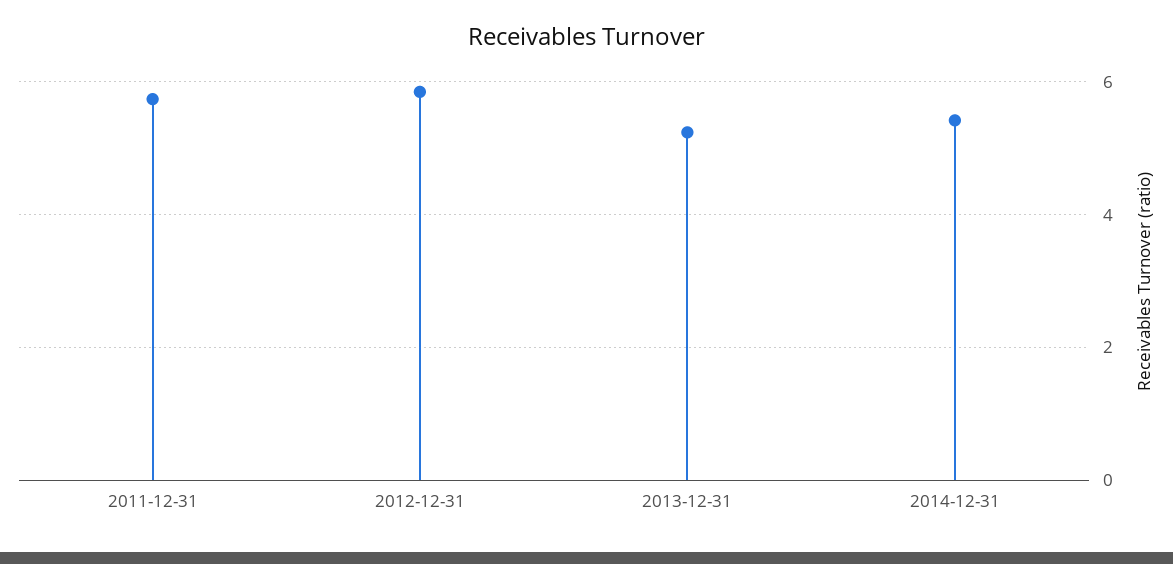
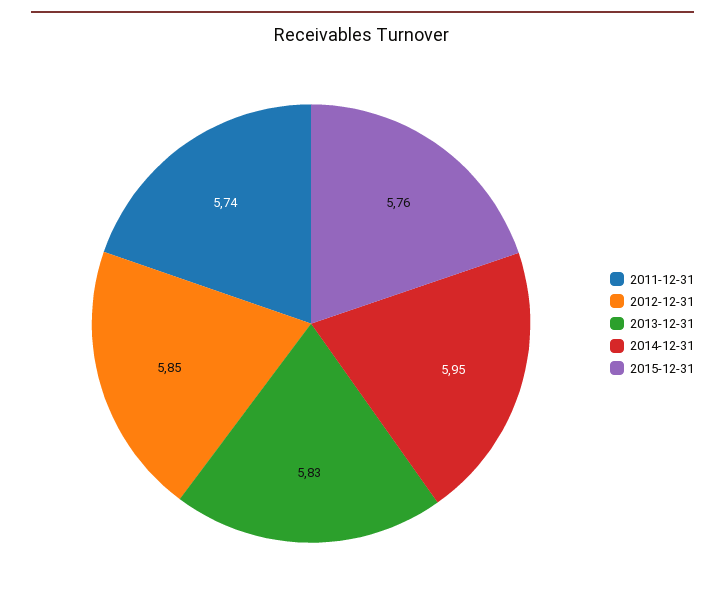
2013-12-31: 5.2 -> 5.83
2014-12-31: 5.4 -> 5.95
2015-12-31: none -> 5.76

